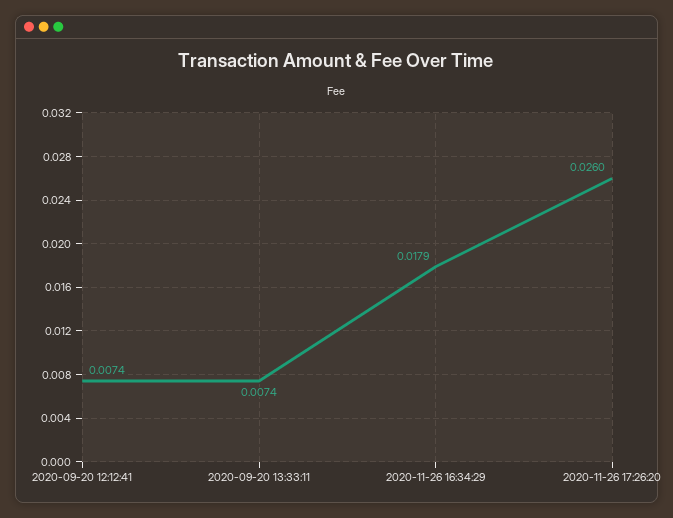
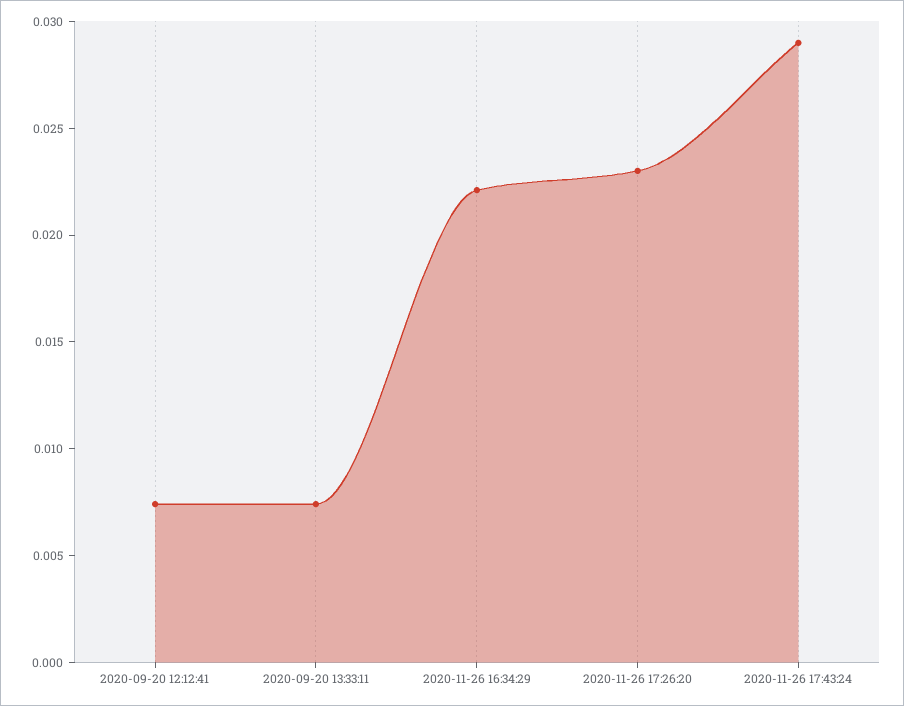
2020-11-26 16:34:29: 0.0179 -> 0.022
2020-11-26 17:26:20: 0.026 -> 0.023
2020-11-26 17:43:24: none -> 0.029

